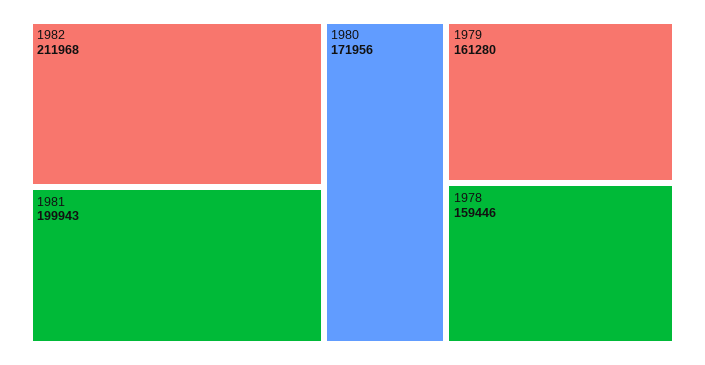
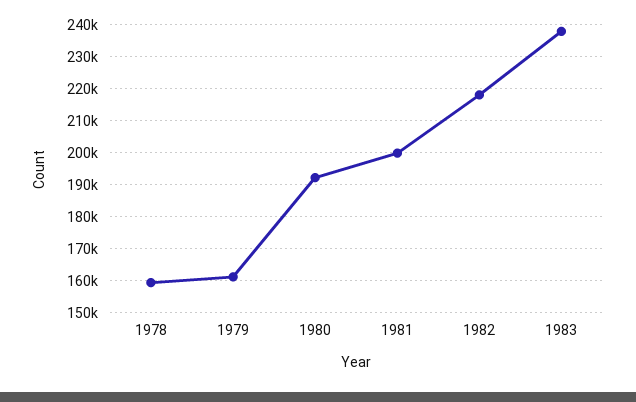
1982: 211968 -> 218000
1980: 171956 -> 192000
1983: none -> 238000

